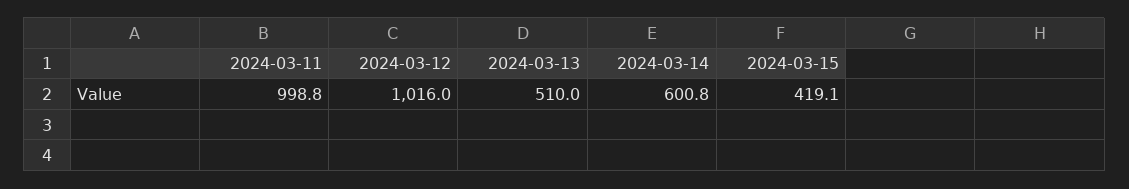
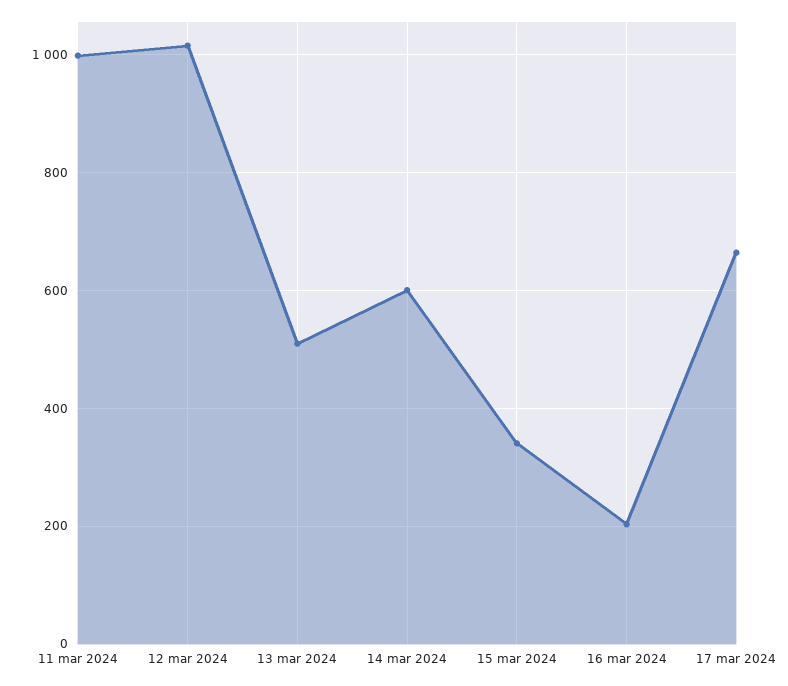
2024-03-15: 419.1 -> 340
16 mar 2024: none -> 200
17 mar 2024: none -> 660

